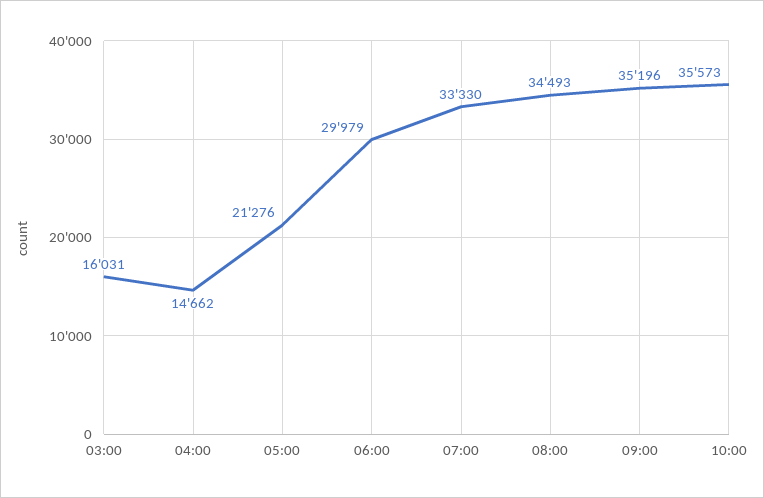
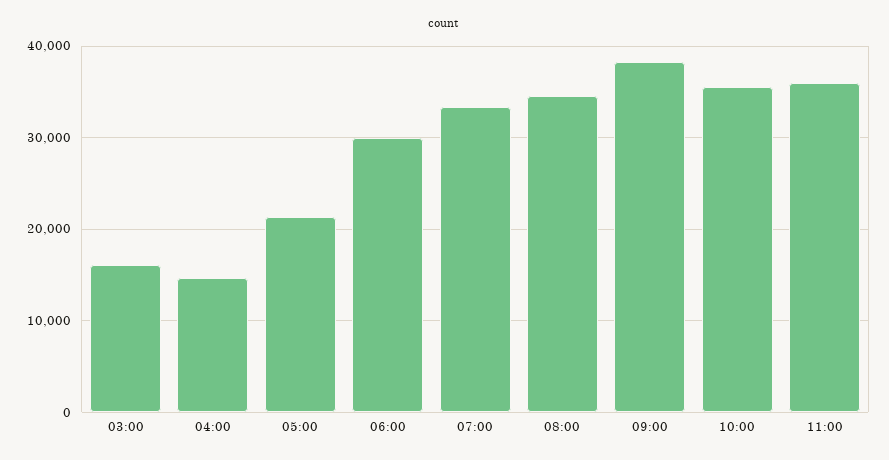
09:00: 35196 -> 38000
11:00: none -> 36000

